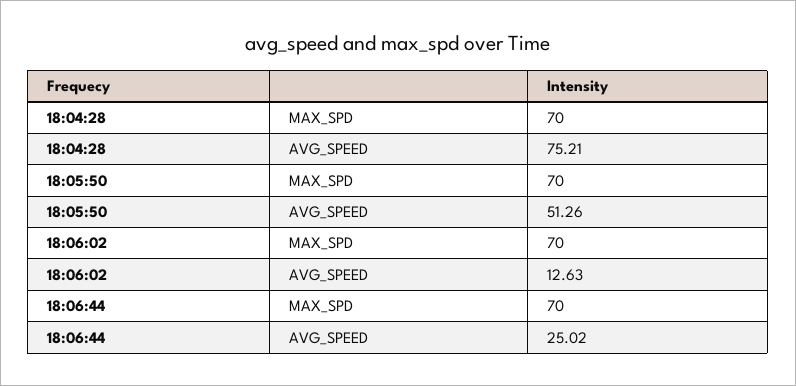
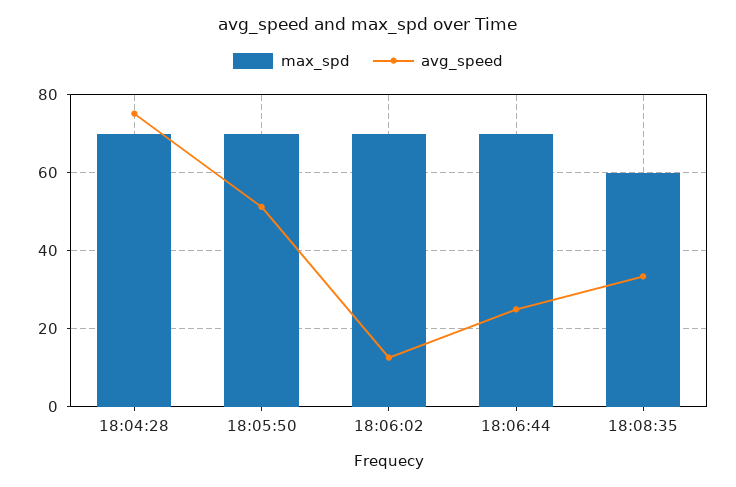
MAX_SPD, 18:08:35: none -> 60
AVG_SPEED, 18:08:35: none -> 34

